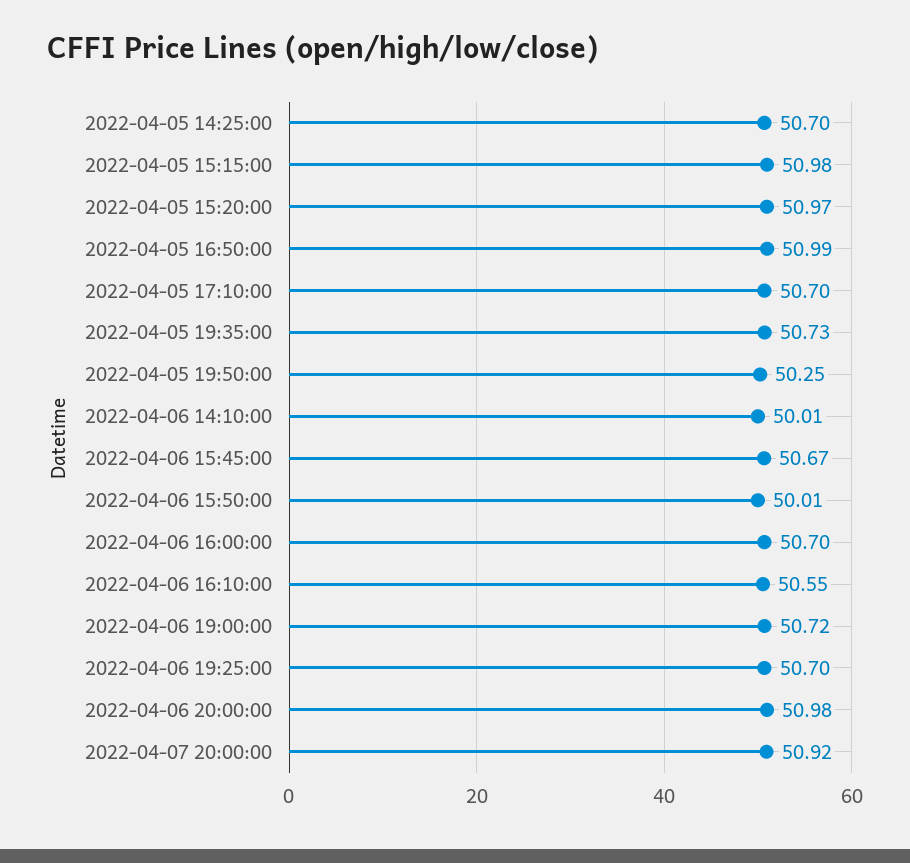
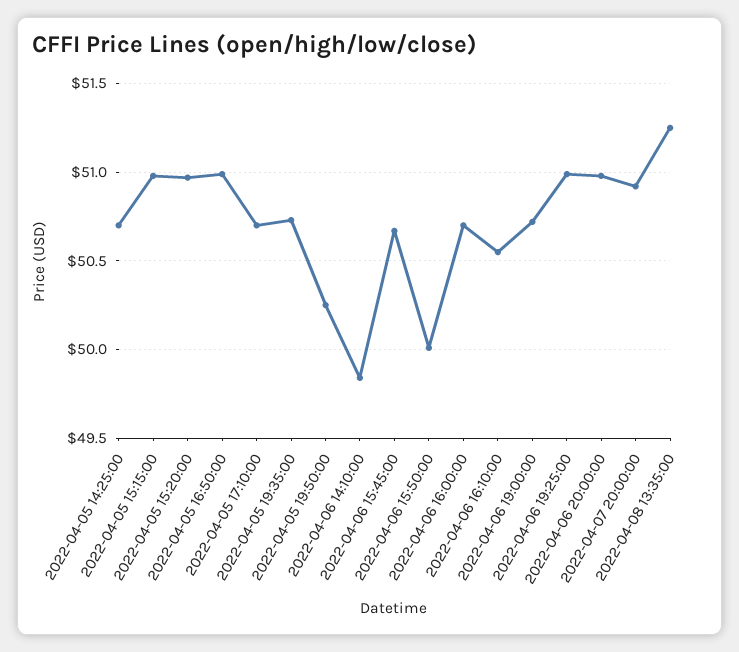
2022-04-06 14:10:00: 50.01 -> 49.85
2022-04-06 19:25:00: 50.7 -> 51
2022-04-08 13:35:00: none -> 51.25

